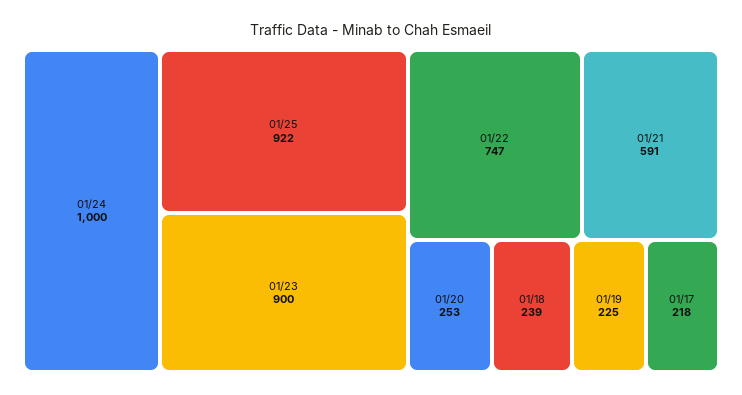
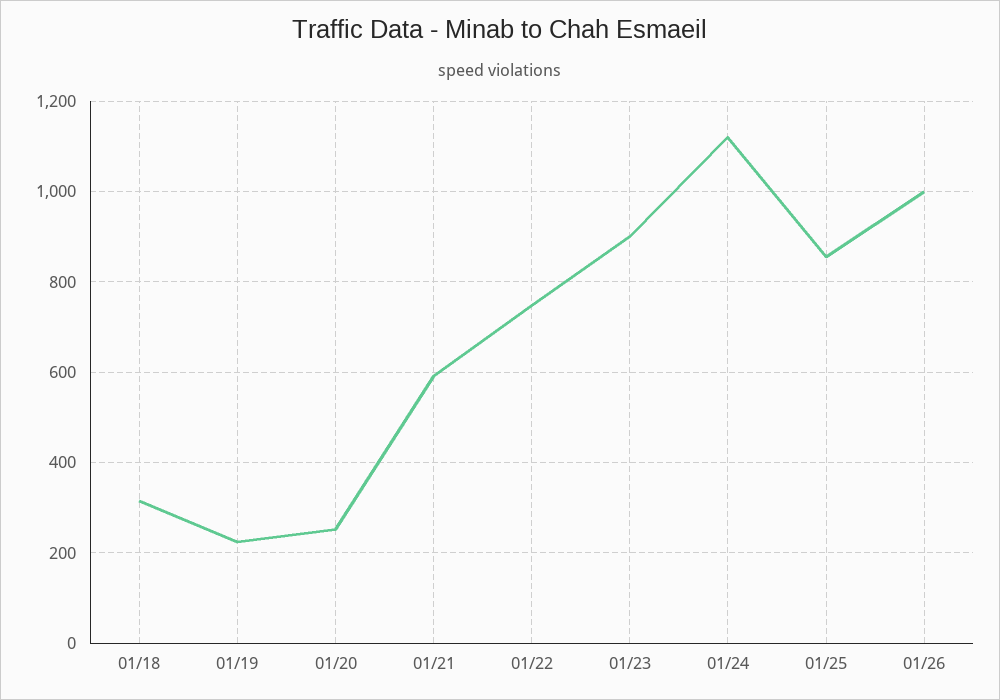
01/24: 1000 -> 1120
01/25: 922 -> 860
01/18: 239 -> 320
01/17: 218 -> none
01/26: none -> 1000

